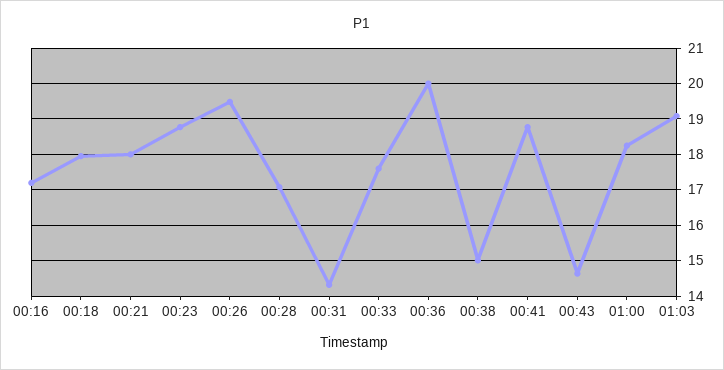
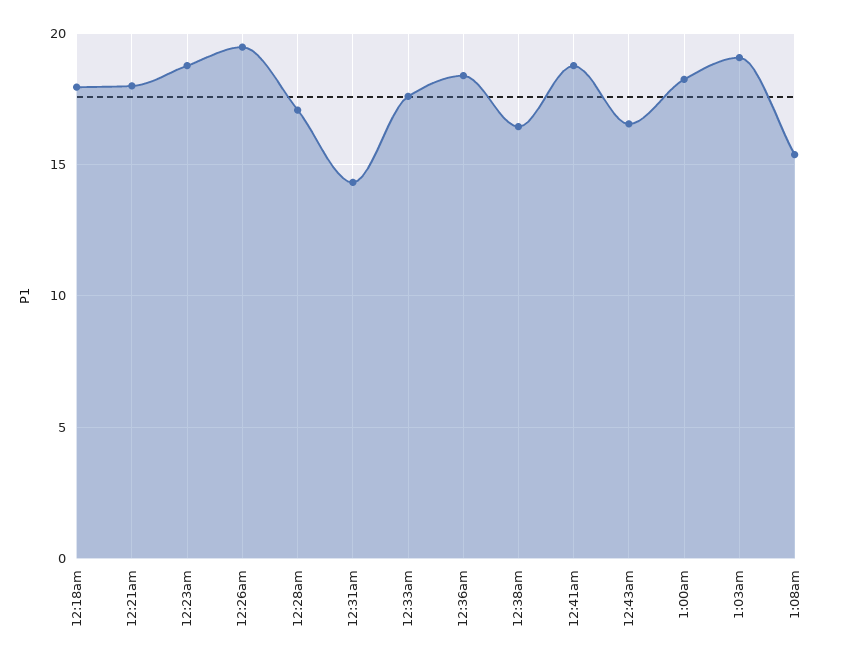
00:16: 17.2 -> none
00:36: 20 -> 18.5
00:38: 15 -> 16.5
00:43: 14.6 -> 16.5
1:08am: none -> 15.5

